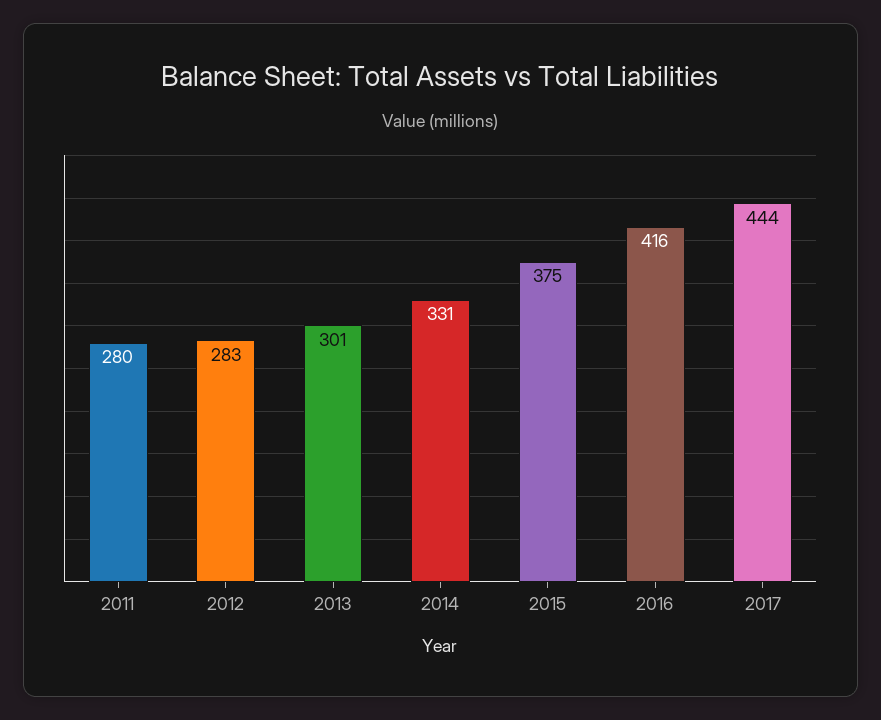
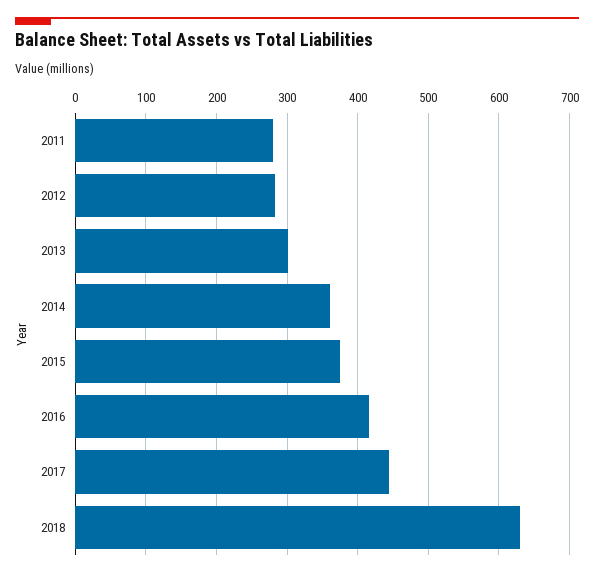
2014: 331 -> 360
2018: none -> 630

